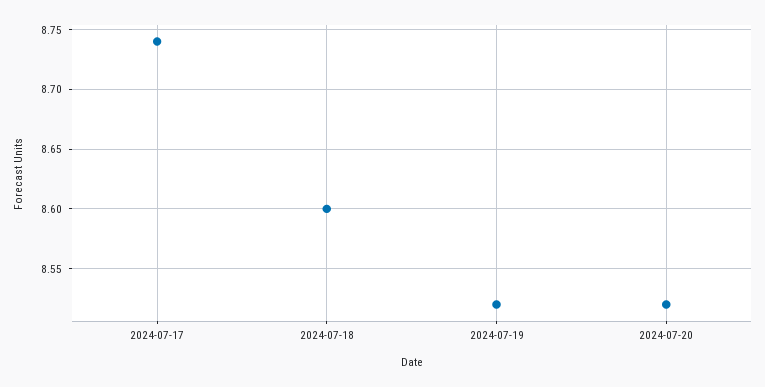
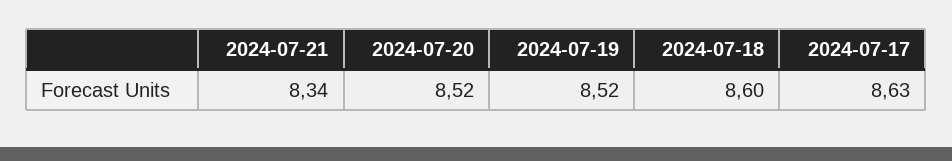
2024-07-17: 8.74 -> 8.63
2024-07-21: none -> 8.34

